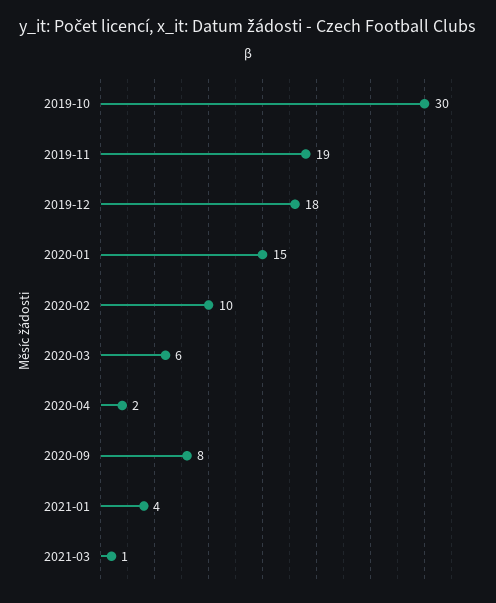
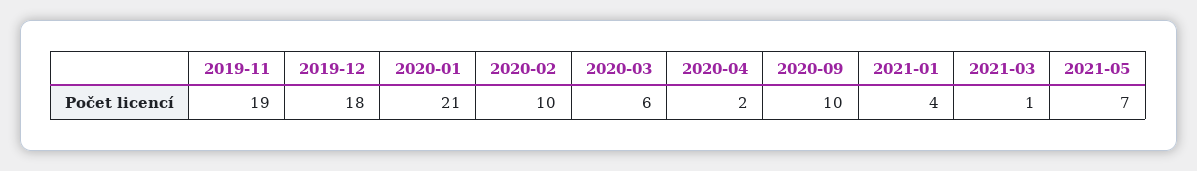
2019-10: 30 -> none
2020-01: 15 -> 21
2020-09: 8 -> 10
2021-05: none -> 7

